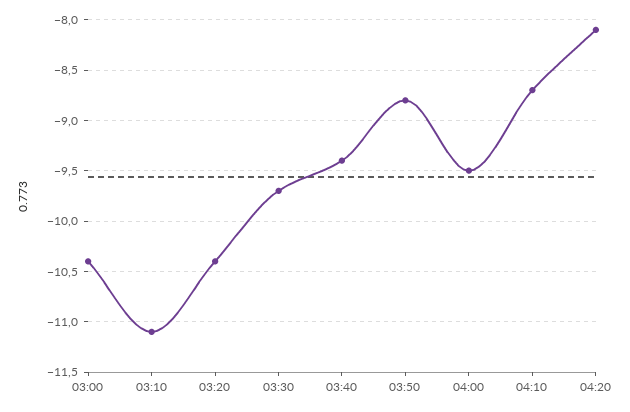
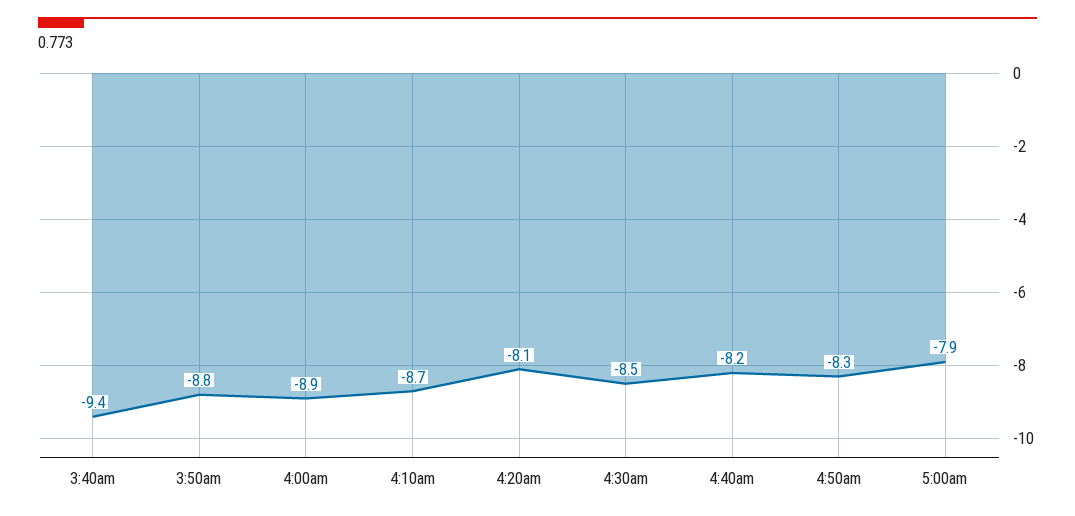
03:00: -10.4 -> none
03:10: -11.1 -> none
03:20: -10.4 -> none
03:30: -9.7 -> none
04:00: -9.5 -> -8.9
4:30am: none -> -8.5
4:40am: none -> -8.2
4:50am: none -> -8.3
5:00am: none -> -7.9

